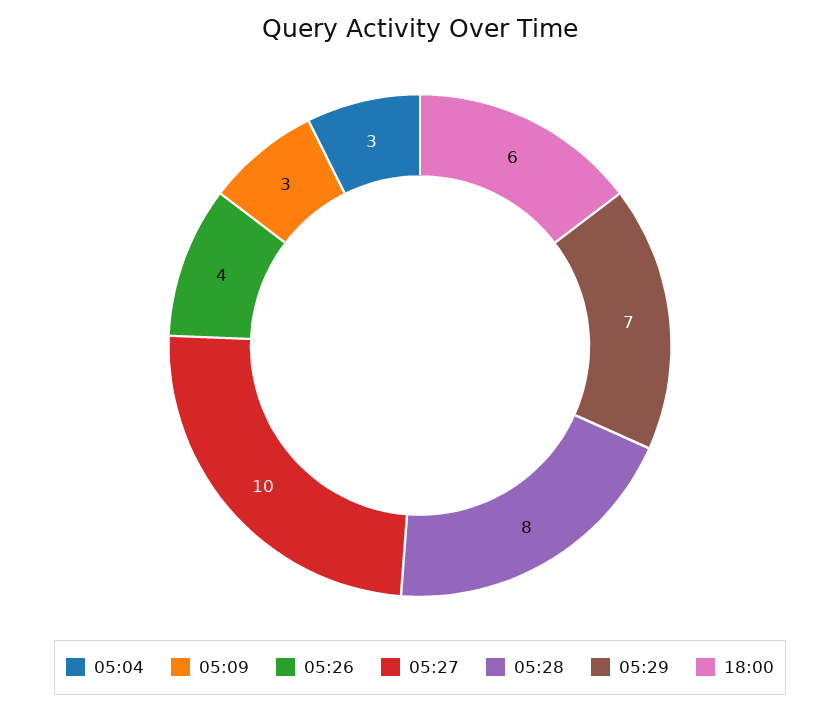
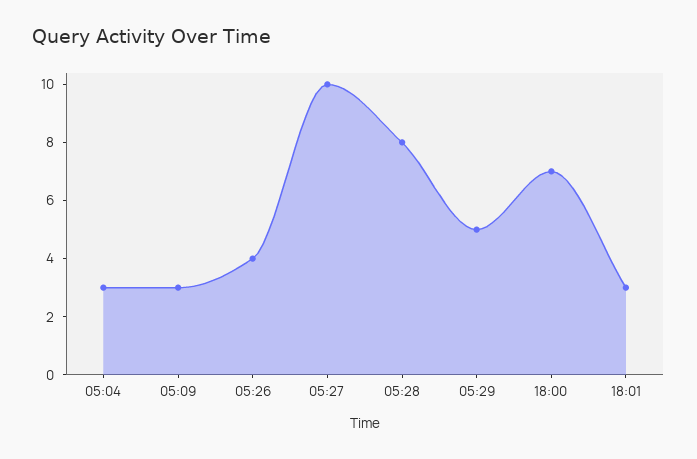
05:29: 7 -> 5
18:00: 6 -> 7
18:01: none -> 3

